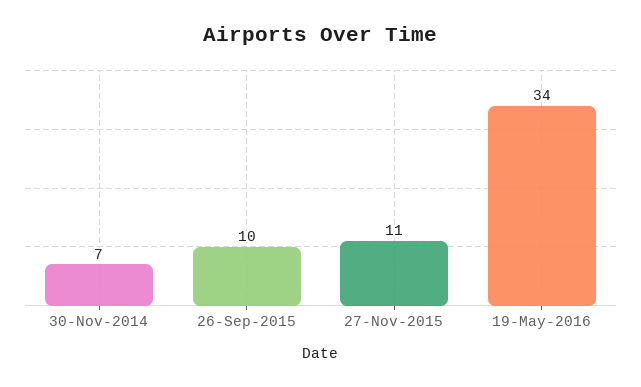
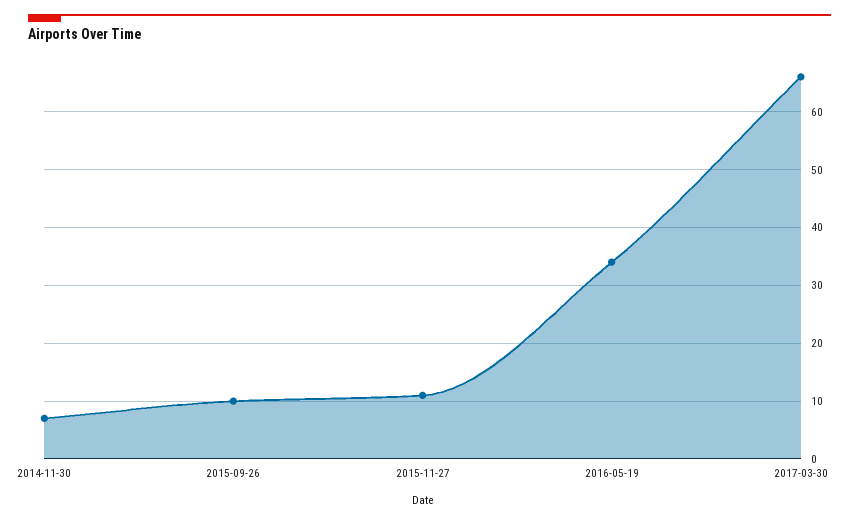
2017-03-30: none -> 65

